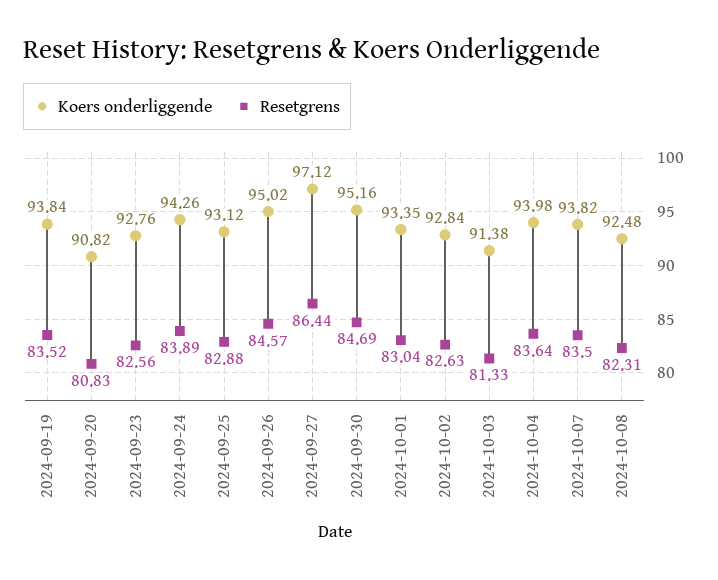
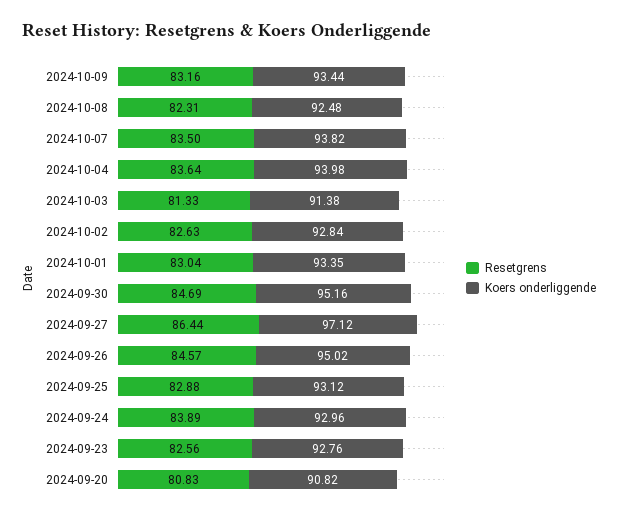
Koers onderliggende, 2024-09-19: 93.84 -> none
Resetgrens, 2024-09-19: 83.52 -> none
Koers onderliggende, 2024-09-24: 94.26 -> 92.96
Resetgrens, 2024-10-09: none -> 83.16
Koers onderliggende, 2024-10-09: none -> 93.44

